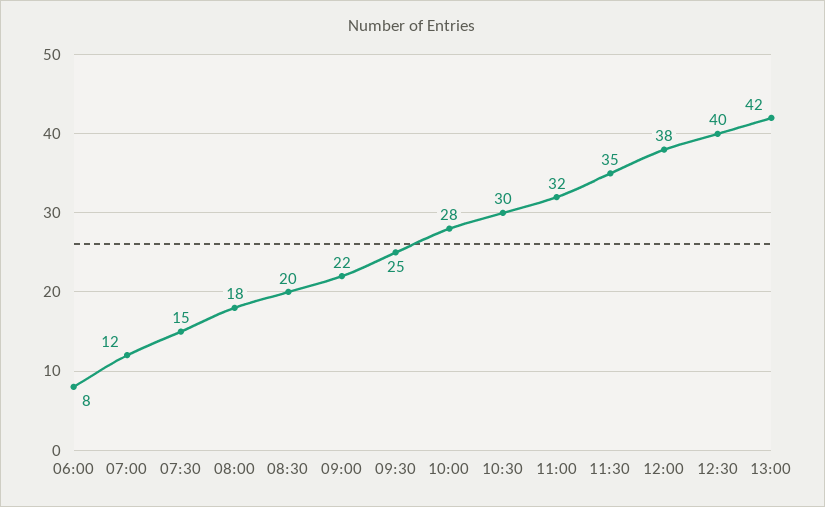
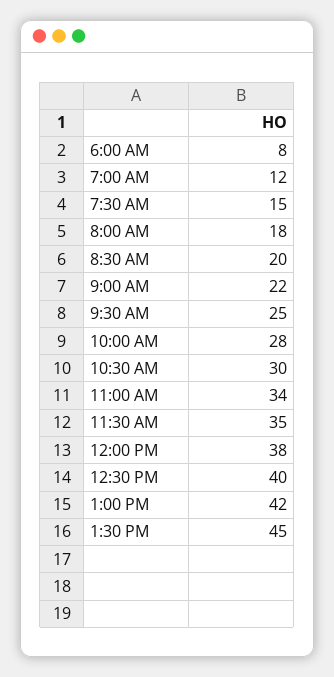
11:00: 32 -> 34
1:30 PM: none -> 45

